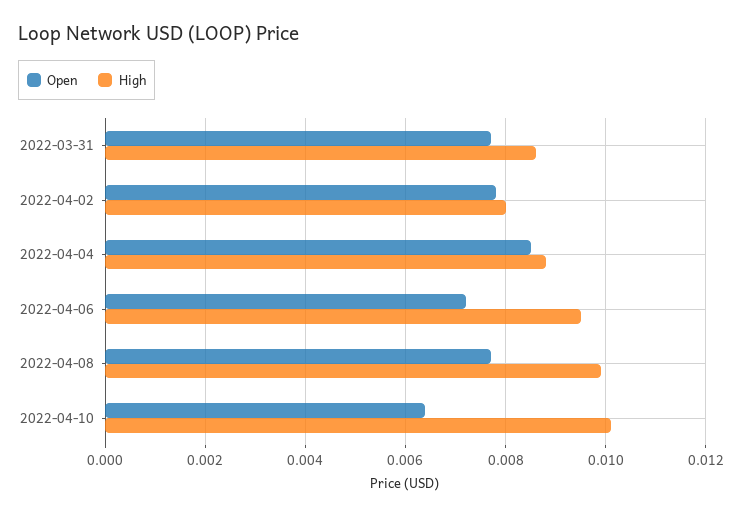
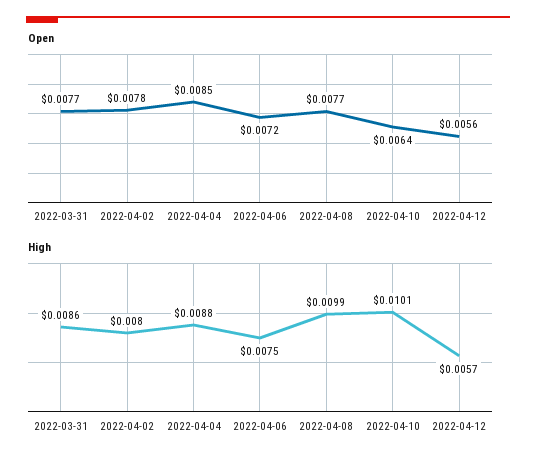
High, 2022-04-06: 0.0095 -> 0.0075
Open, 2022-04-12: none -> 0.0056
High, 2022-04-12: none -> 0.0057

